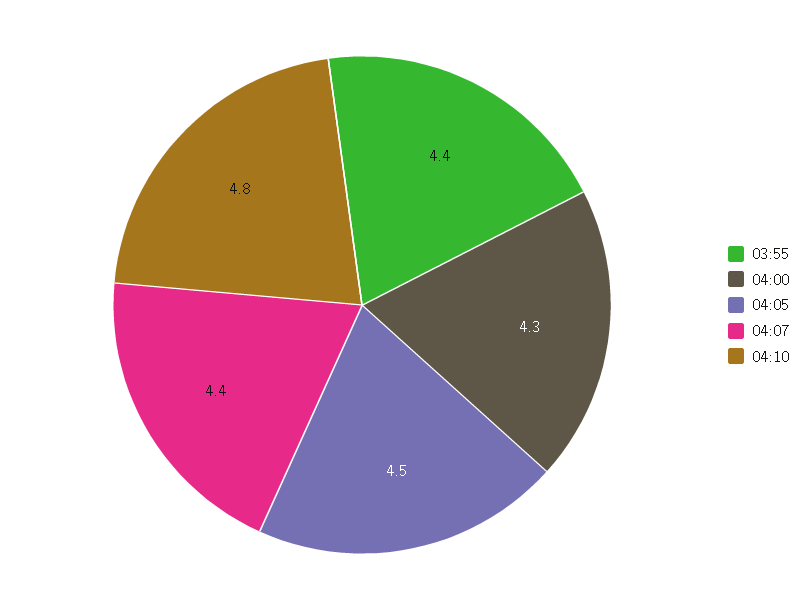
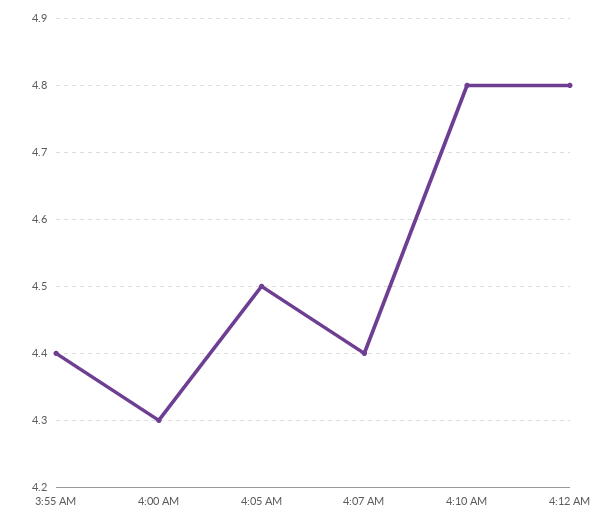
4:12 AM: none -> 4.8

